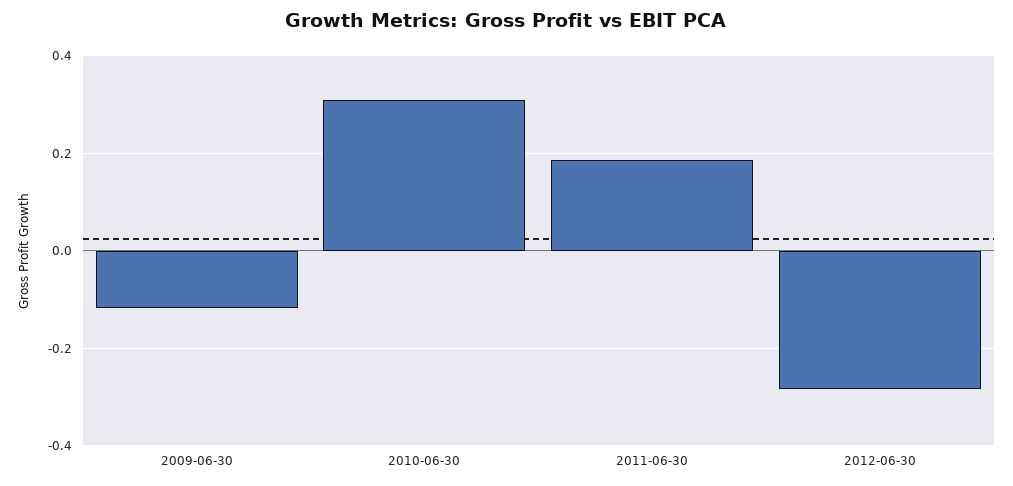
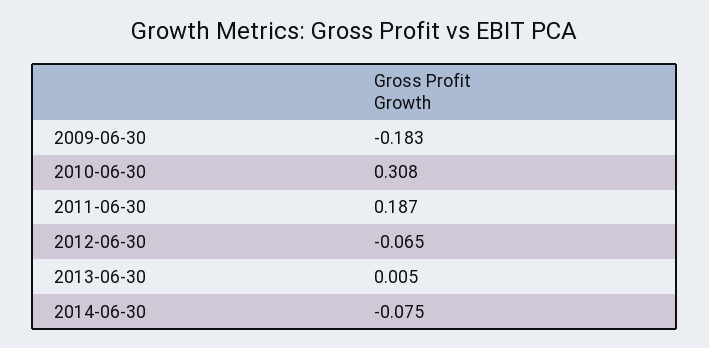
2009-06-30: -0.12 -> -0.183
2012-06-30: -0.28 -> -0.065
2013-06-30: none -> 0.005
2014-06-30: none -> -0.075

